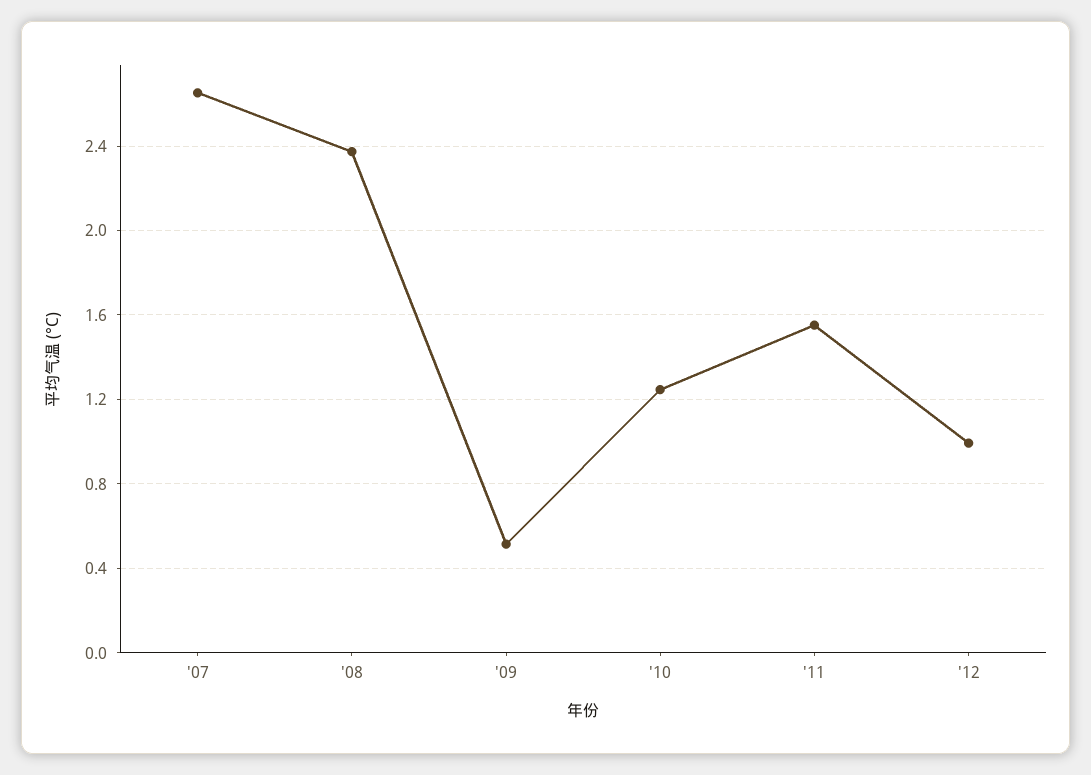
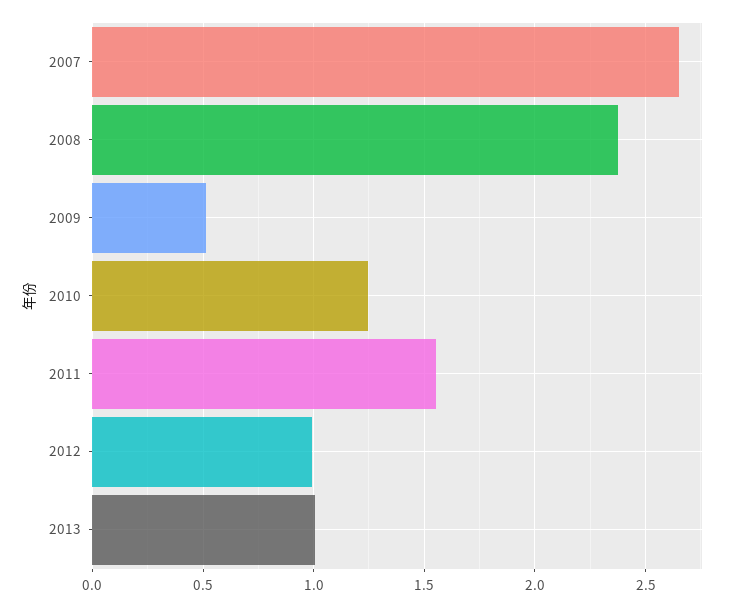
2013: none -> 1

